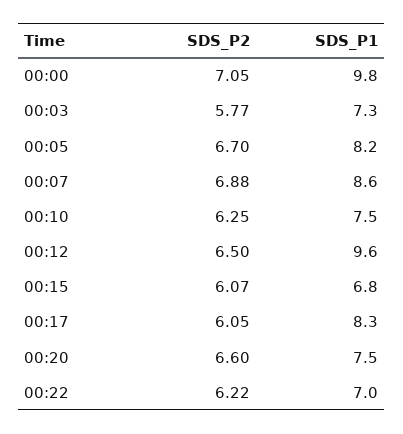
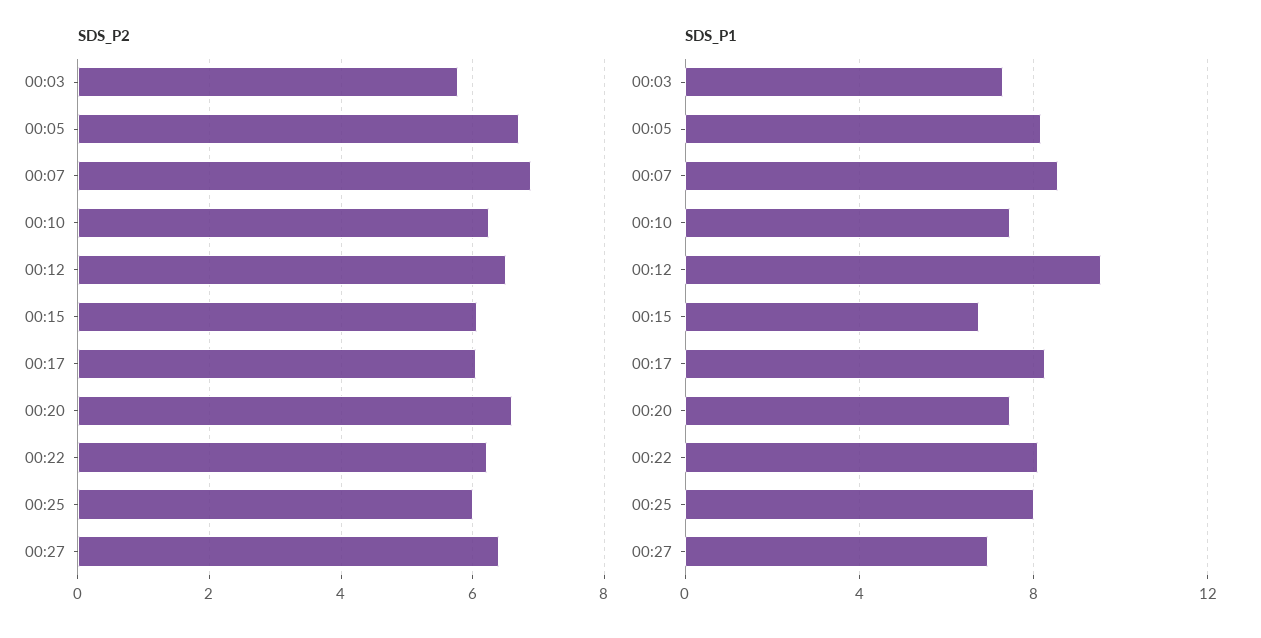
SDS_P2, 00:00: 7.05 -> none
SDS_P1, 00:00: 9.8 -> none
SDS_P1, 00:22: 7 -> 8
SDS_P2, 00:25: none -> 6
SDS_P2, 00:27: none -> 6.4
SDS_P1, 00:25: none -> 8
SDS_P1, 00:27: none -> 7

